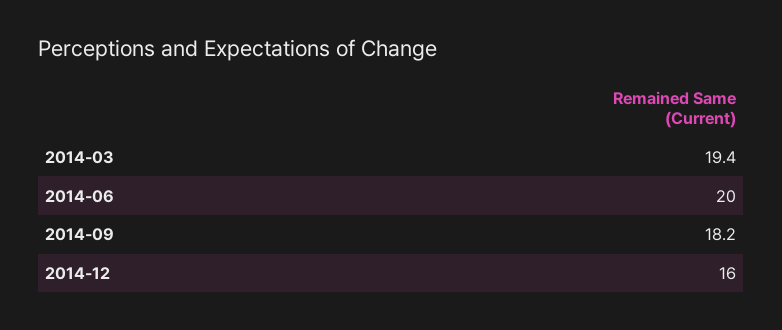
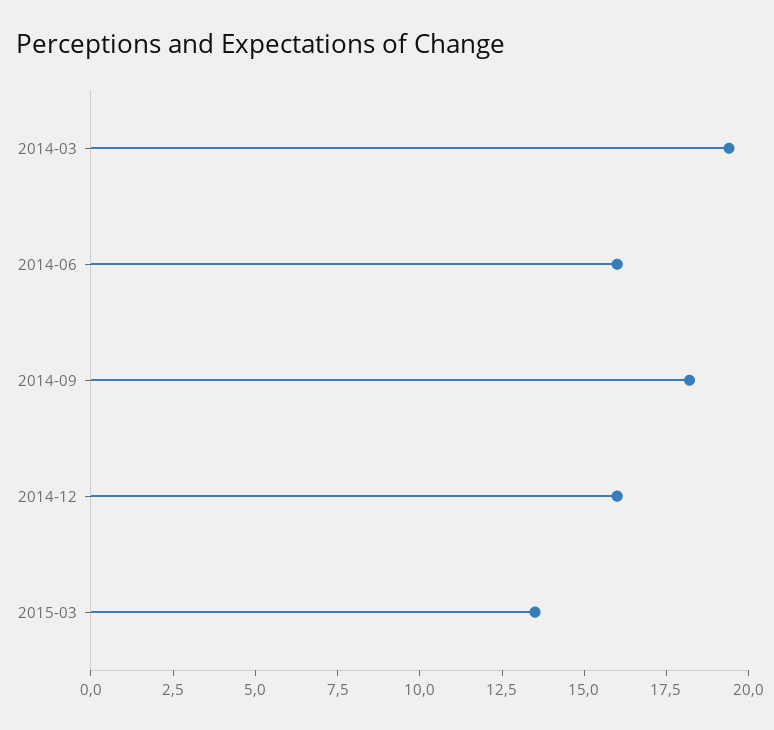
2014-06: 20 -> 16
2015-03: none -> 13.5

